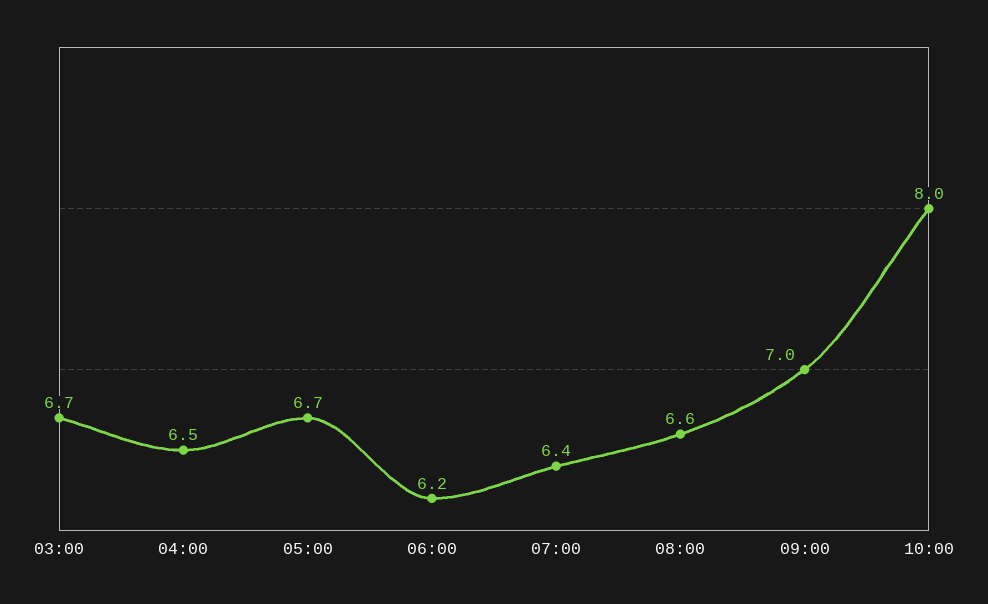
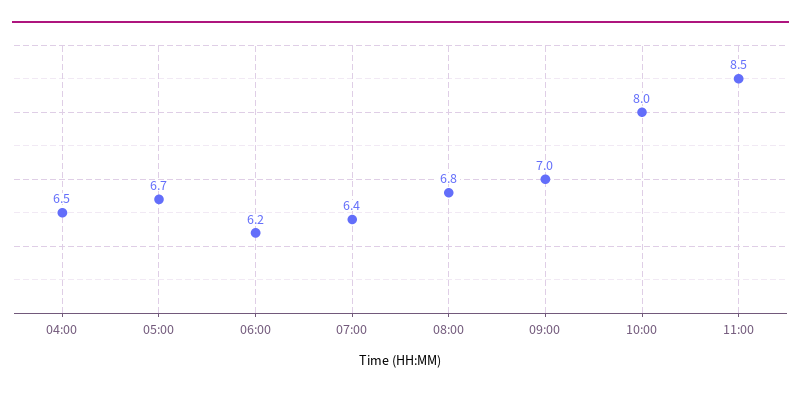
03:00: 6.7 -> none
08:00: 6.6 -> 6.8
11:00: none -> 8.5

